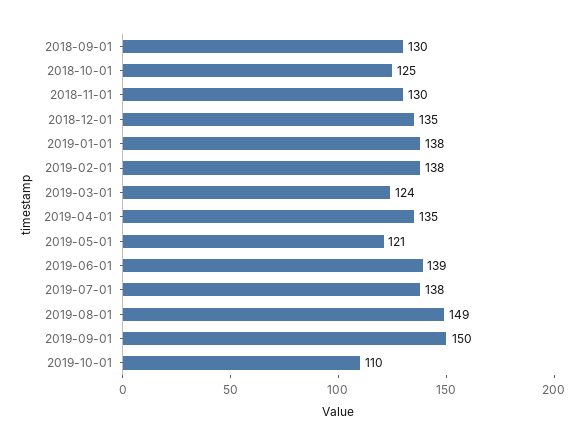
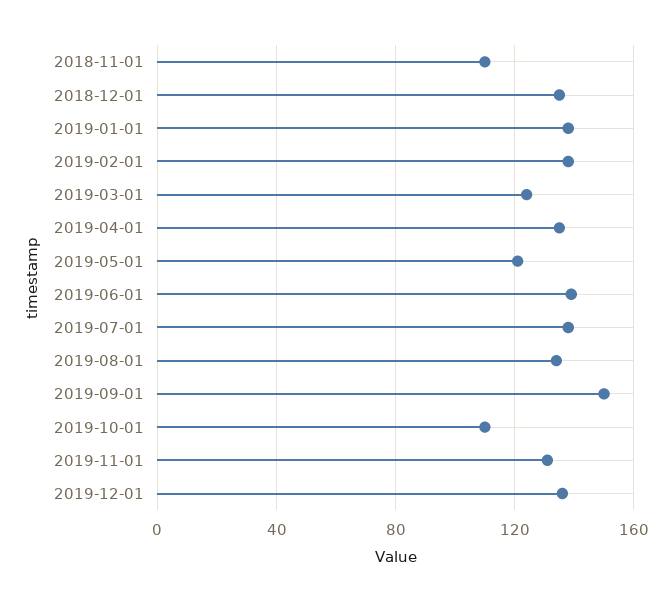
2018-09-01: 130 -> none
2018-10-01: 125 -> none
2018-11-01: 130 -> 110
2019-08-01: 149 -> 135
2019-11-01: none -> 130
2019-12-01: none -> 135

